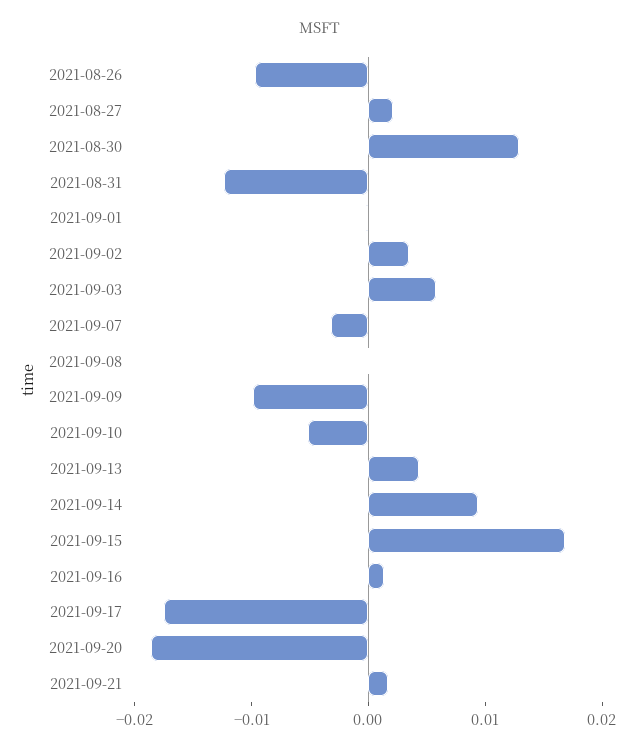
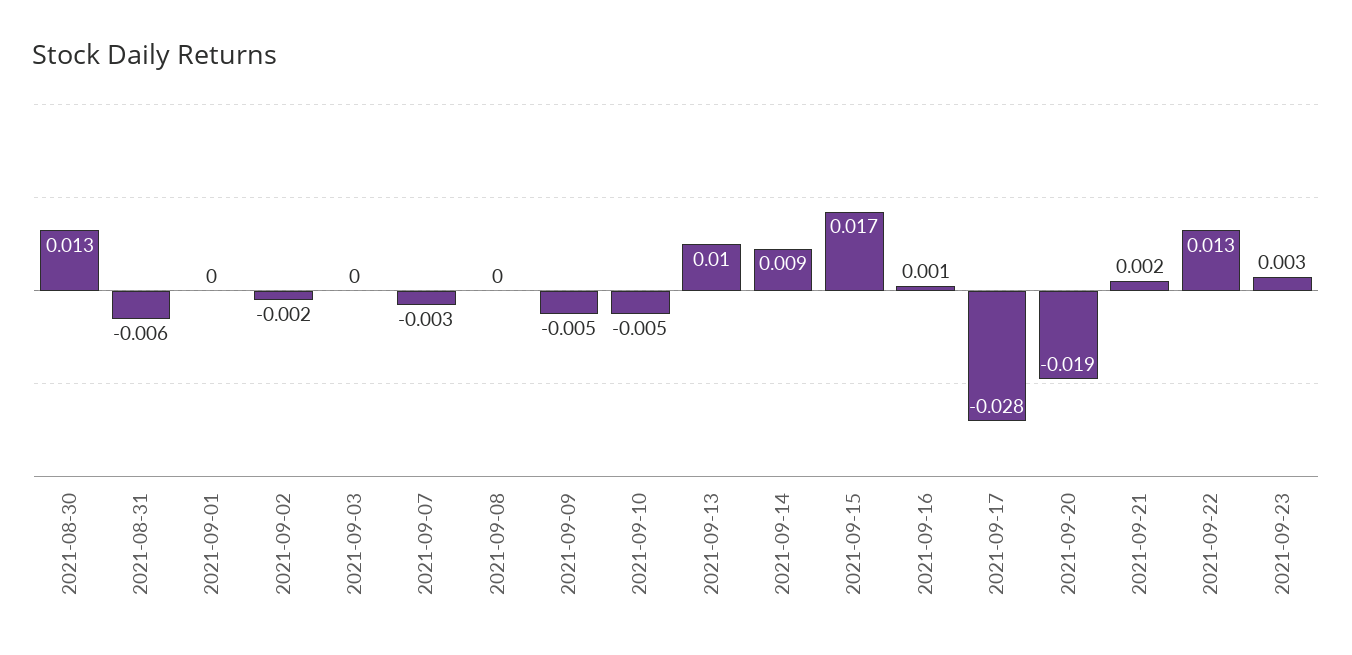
2021-08-26: -0.01 -> none
2021-08-27: 0.002 -> none
2021-08-31: -0.012 -> -0.006
2021-09-02: 0.004 -> -0.002
2021-09-03: 0.006 -> 0
2021-09-09: -0.01 -> -0.005
2021-09-13: 0.004 -> 0.01
2021-09-17: -0.018 -> -0.028
2021-09-22: none -> 0.013
2021-09-23: none -> 0.003

